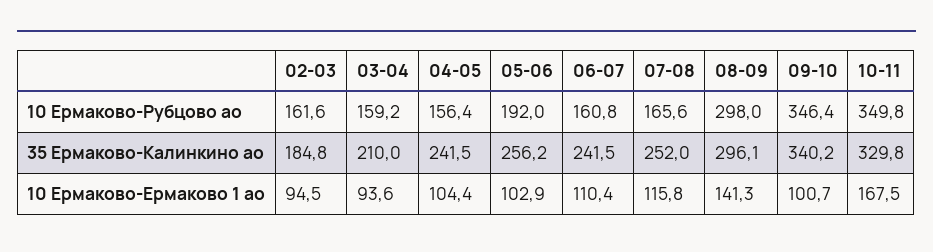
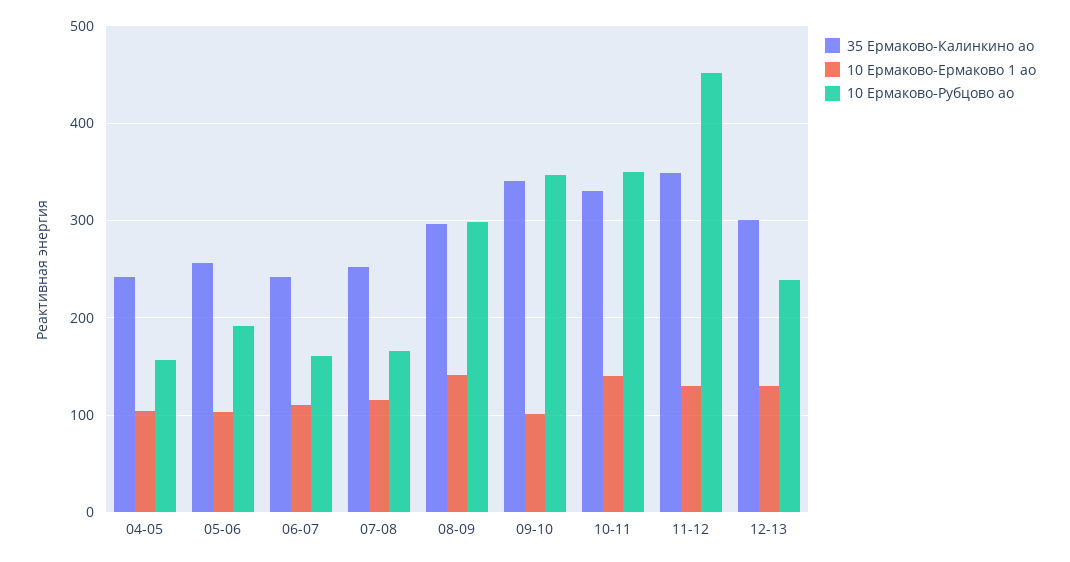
10 Ермаково-Рубцово ао, 02-03: 161.6 -> none
10 Ермаково-Рубцово ао, 03-04: 159.2 -> none
35 Ермаково-Калинкино ао, 02-03: 184.8 -> none
35 Ермаково-Калинкино ао, 03-04: 210 -> none
10 Ермаково-Ермаково 1 ао, 02-03: 94.5 -> none
10 Ермаково-Ермаково 1 ао, 03-04: 93.6 -> none
10 Ермаково-Ермаково 1 ао, 10-11: 167.5 -> 140
35 Ермаково-Калинкино ао, 11-12: none -> 350
10 Ермаково-Ермаково 1 ао, 11-12: none -> 130
10 Ермаково-Рубцово ао, 11-12: none -> 450
35 Ермаково-Калинкино ао, 12-13: none -> 300
10 Ермаково-Ермаково 1 ао, 12-13: none -> 130
10 Ермаково-Рубцово ао, 12-13: none -> 240

